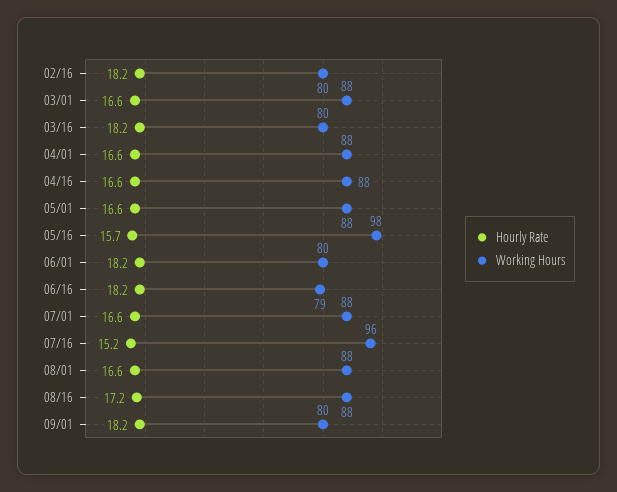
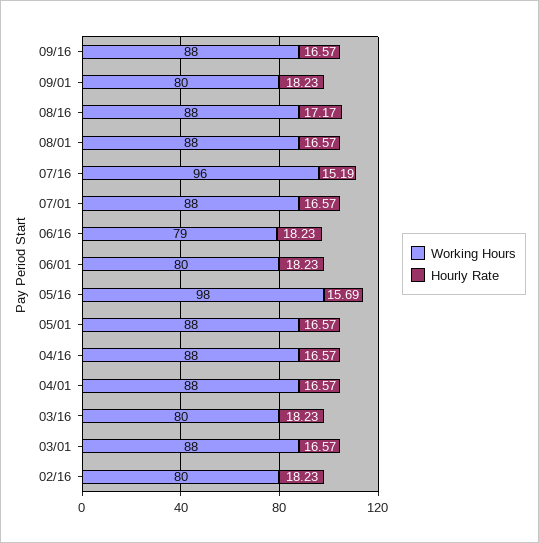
Working Hours, 09/16: none -> 88
Hourly Rate, 09/16: none -> 16.57

